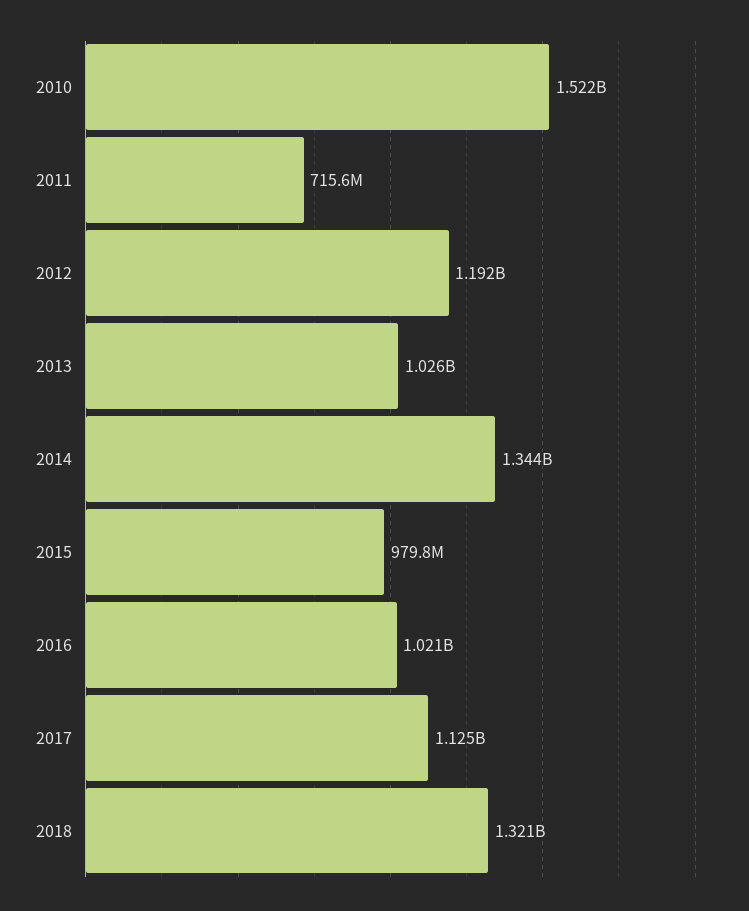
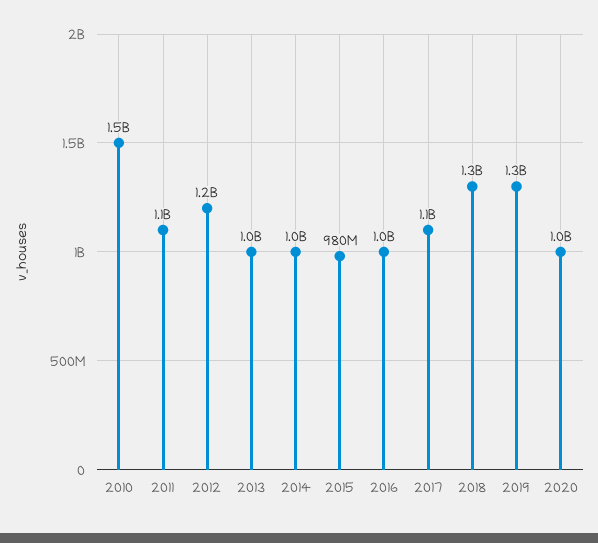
2011: 715600000 -> 1100000000
2014: 1344000000 -> 1000000000
2019: none -> 1300000000
2020: none -> 1000000000

